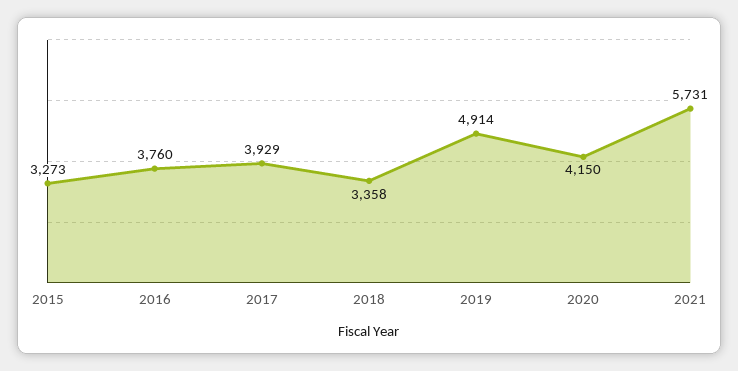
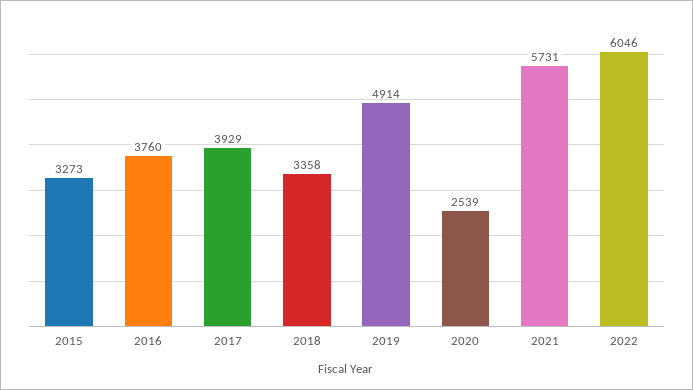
2020: 4150 -> 2539
2022: none -> 6046

